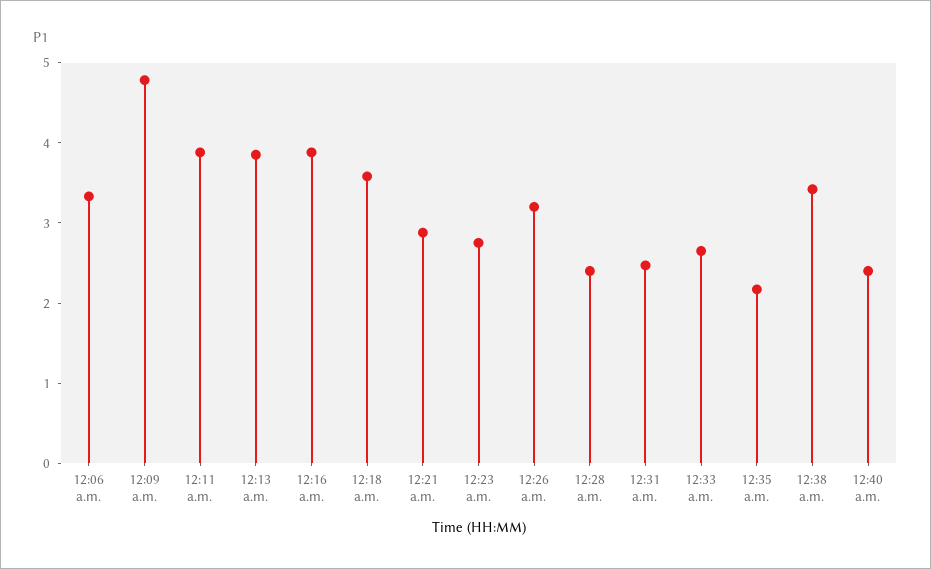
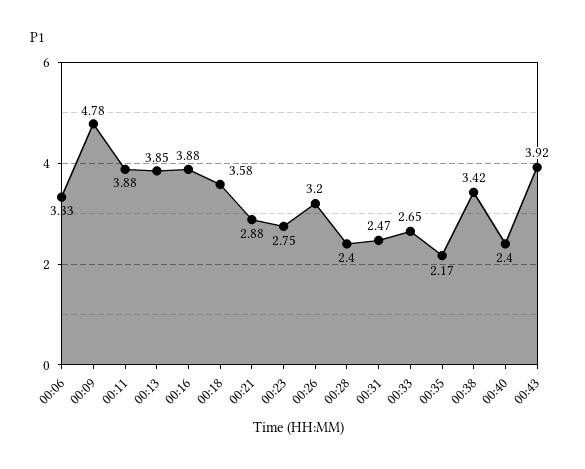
00:43: none -> 3.92

